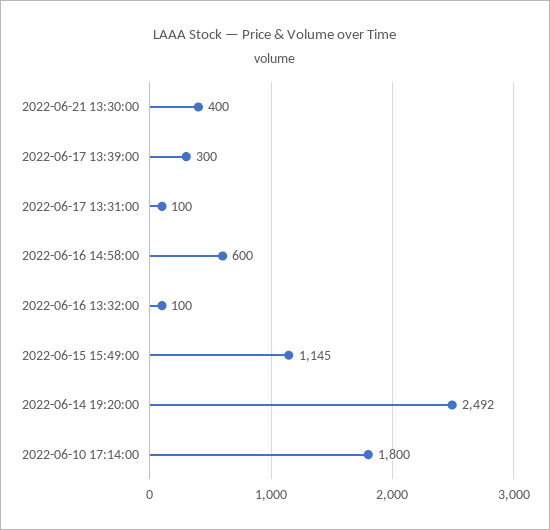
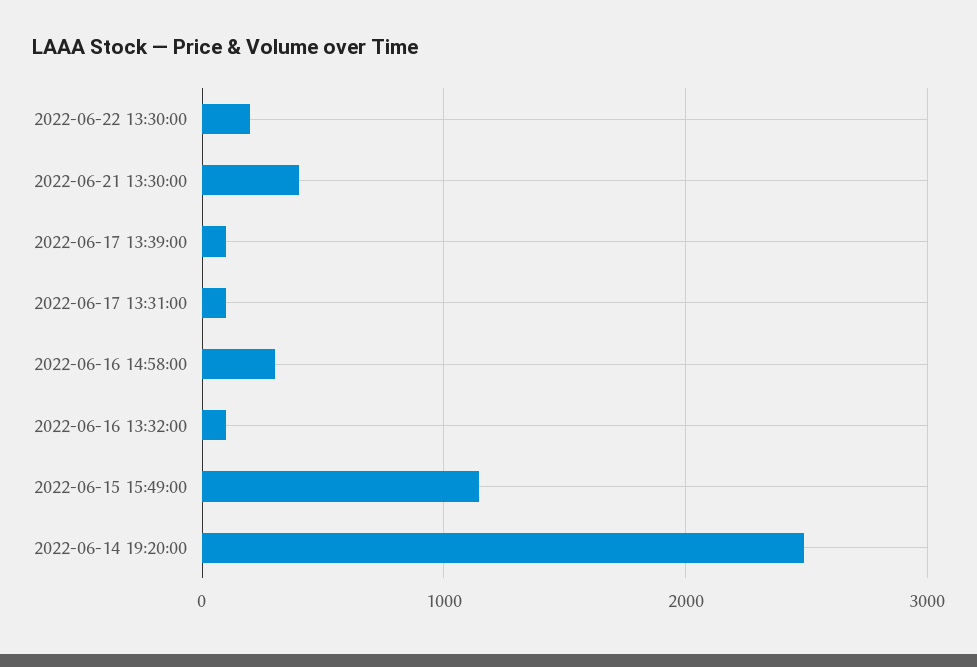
2022-06-17 13:39:00: 300 -> 100
2022-06-16 14:58:00: 600 -> 300
2022-06-10 17:14:00: 1800 -> none
2022-06-22 13:30:00: none -> 200

